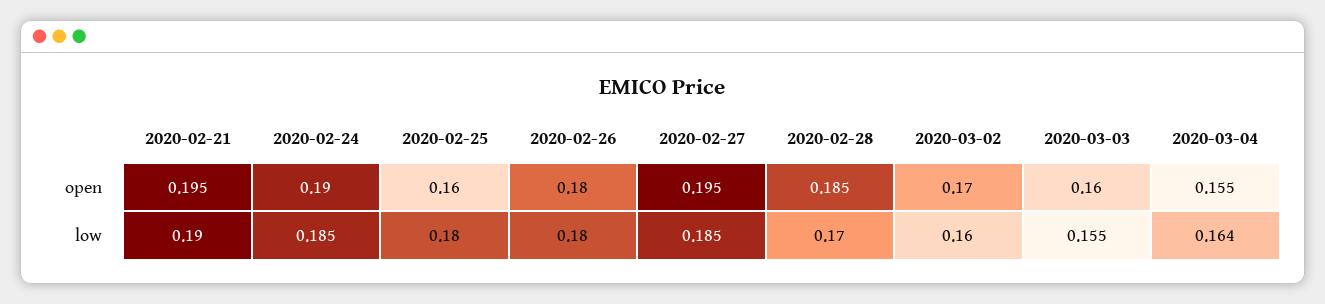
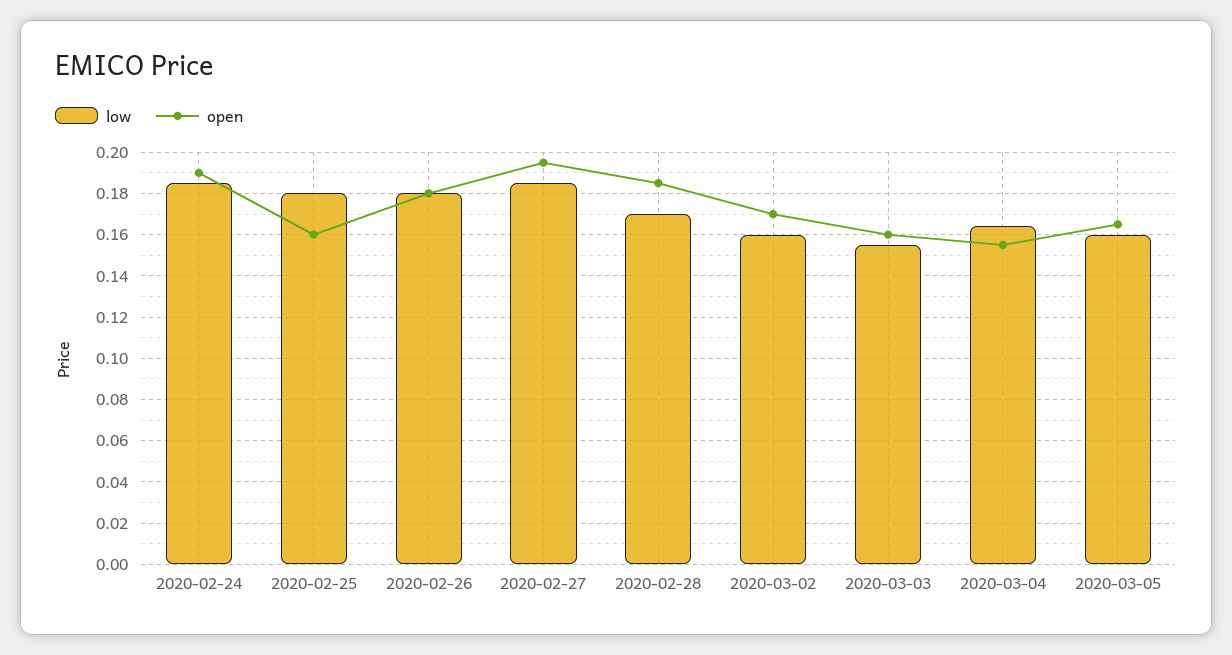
open, 2020-02-21: 0.195 -> none
low, 2020-02-21: 0.19 -> none
low, 2020-03-05: none -> 0.16
open, 2020-03-05: none -> 0.165

